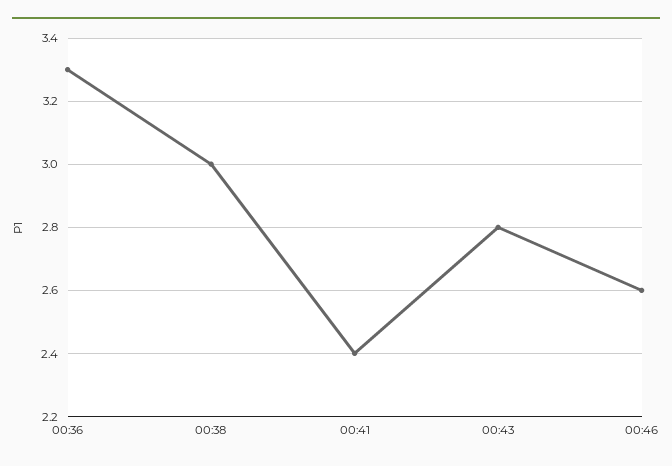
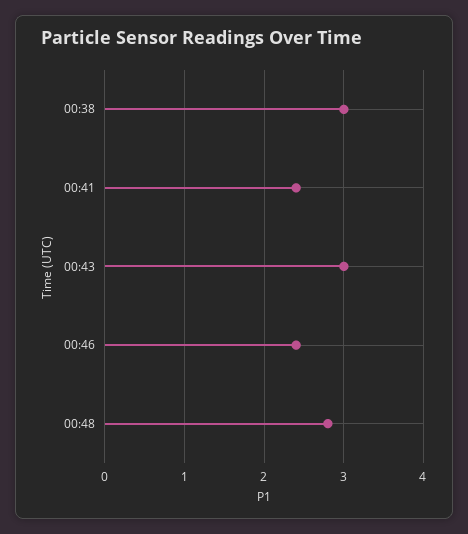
00:36: 3.3 -> none
00:43: 2.8 -> 3
00:46: 2.6 -> 2.4
00:48: none -> 2.8

